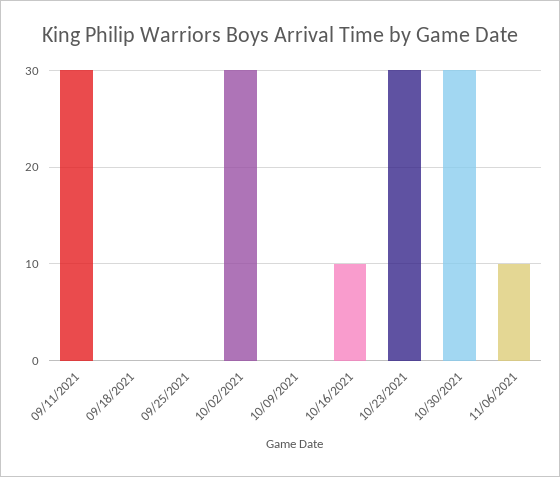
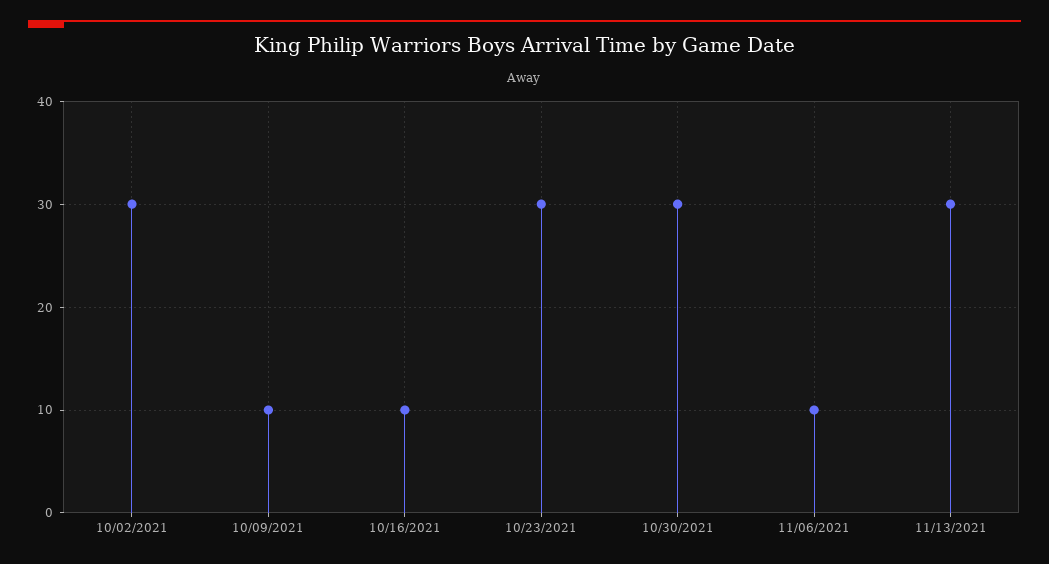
09/11/2021: 30 -> none
09/18/2021: 0 -> none
09/25/2021: 0 -> none
10/09/2021: 0 -> 10
11/13/2021: none -> 30

